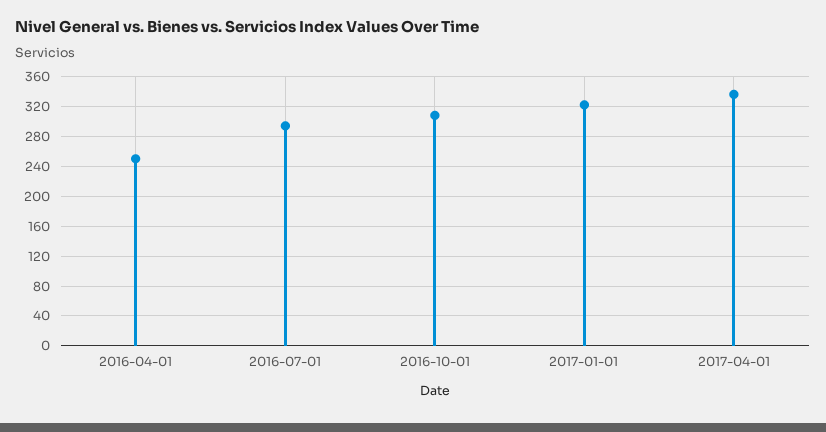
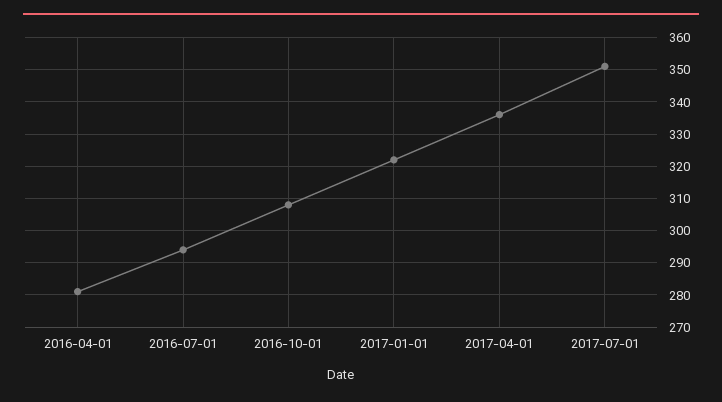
2016-04-01: 250 -> 280
2017-07-01: none -> 350

